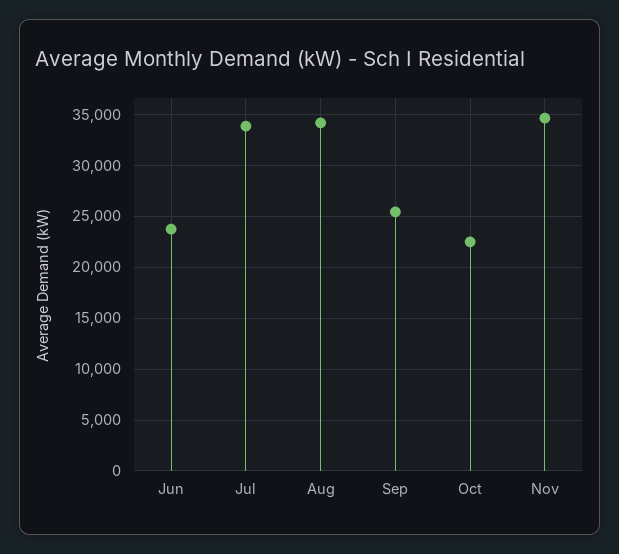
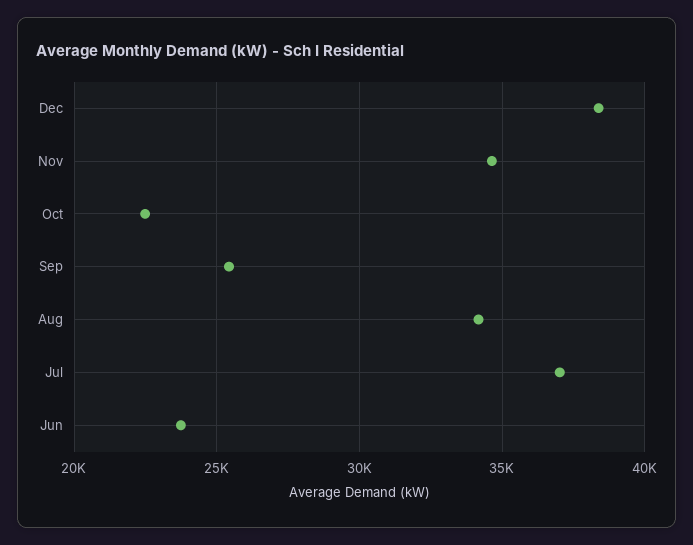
Jul: 34000 -> 37000
Dec: none -> 38500

